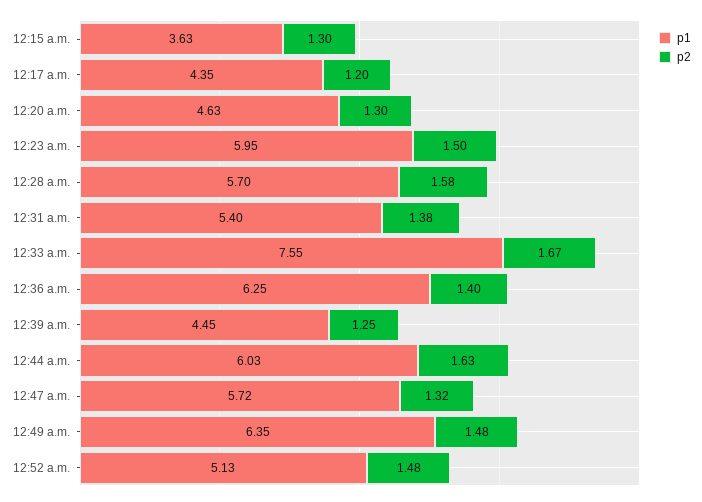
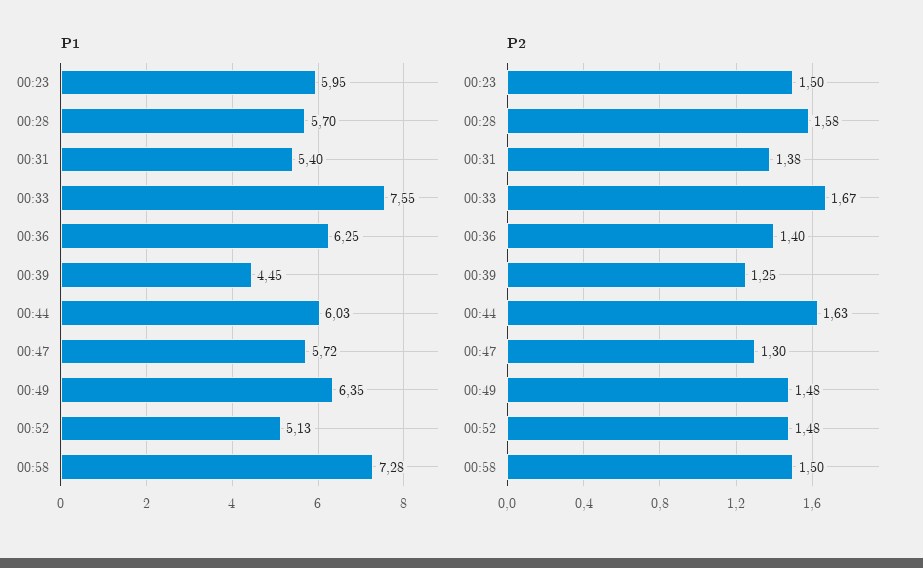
p1, 12:15 a.m.: 3.63 -> none
p2, 12:15 a.m.: 1.3 -> none
p1, 12:17 a.m.: 4.35 -> none
p2, 12:17 a.m.: 1.2 -> none
p1, 12:20 a.m.: 4.63 -> none
p2, 12:20 a.m.: 1.3 -> none
p2, 12:47 a.m.: 1.32 -> 1.3
p1, 00:58: none -> 7.28
p2, 00:58: none -> 1.5

